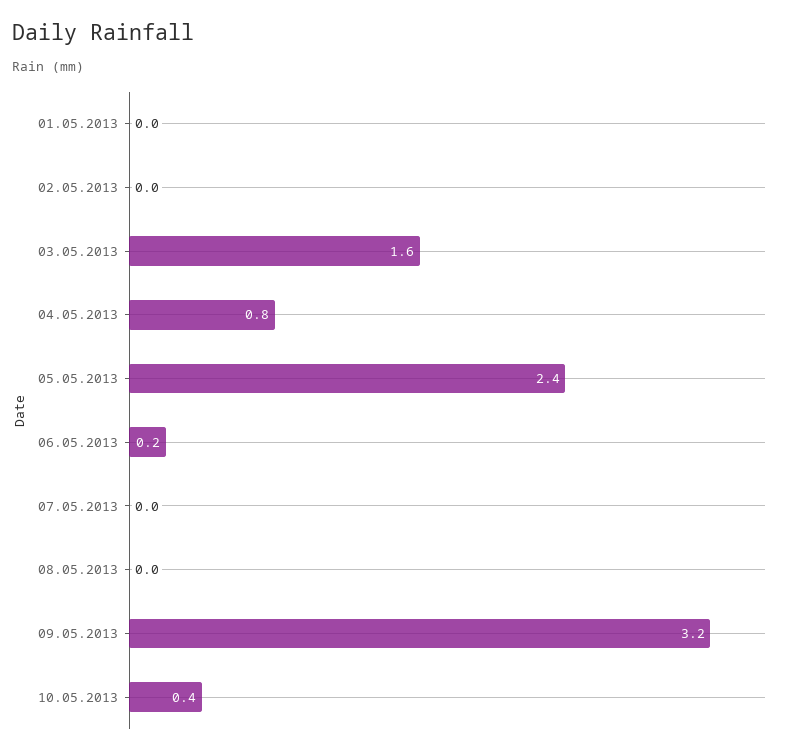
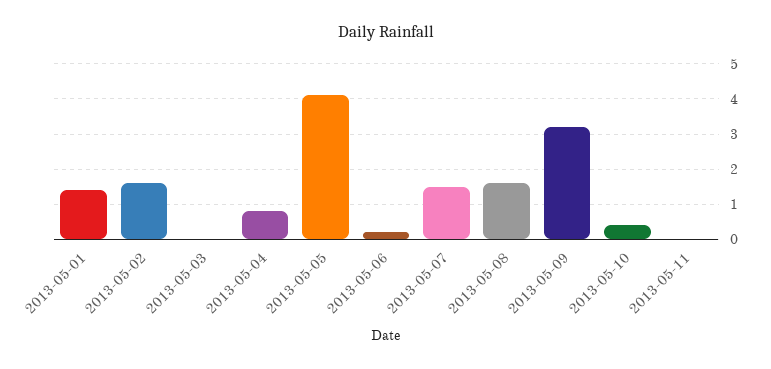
01.05.2013: 0 -> 1.5
02.05.2013: 0 -> 1.5
03.05.2013: 1.6 -> 0
05.05.2013: 2.4 -> 4
07.05.2013: 0 -> 1.5
08.05.2013: 0 -> 1.5
2013-05-11: none -> 0

